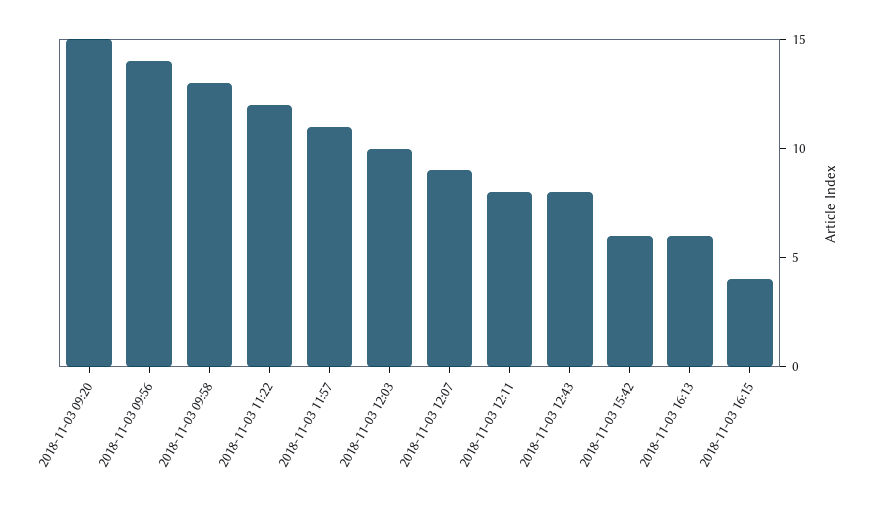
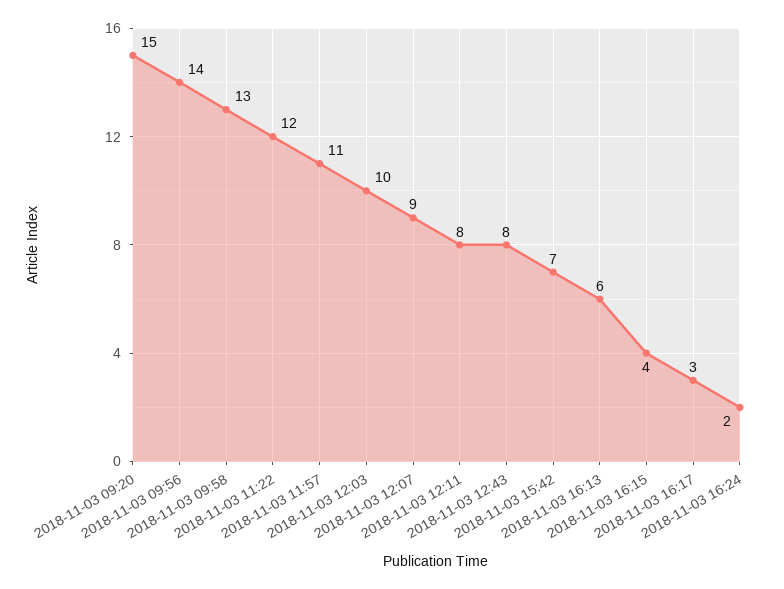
2018-11-03 15:42: 6 -> 7
2018-11-03 16:17: none -> 3
2018-11-03 16:24: none -> 2

